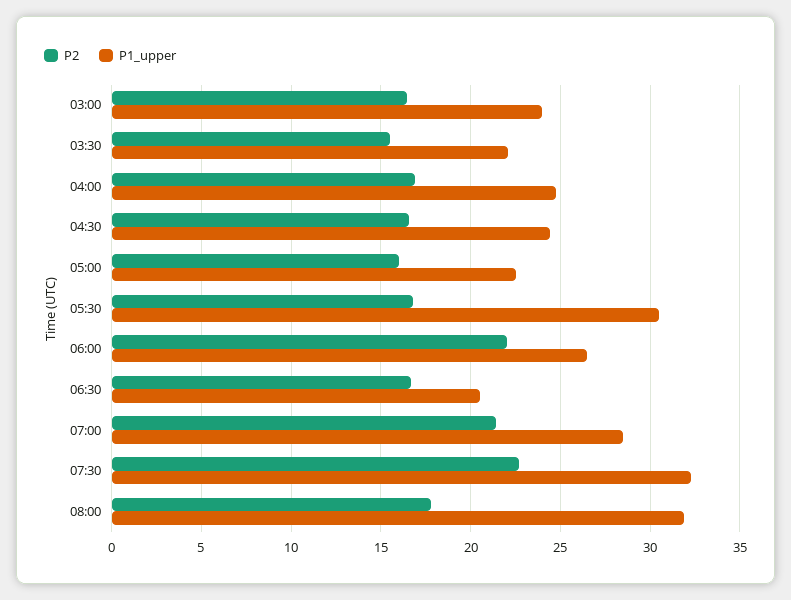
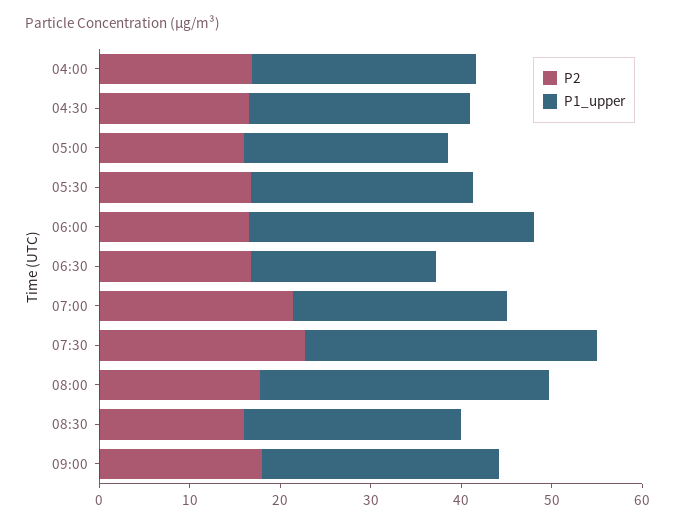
P2, 03:00: 16.5 -> none
P1_upper, 03:00: 24 -> none
P2, 03:30: 15.5 -> none
P1_upper, 03:30: 22 -> none
P1_upper, 05:30: 30.5 -> 24
P2, 06:00: 22 -> 16
P1_upper, 06:00: 26.5 -> 32
P1_upper, 07:00: 28.5 -> 24
P2, 08:30: none -> 16
P1_upper, 08:30: none -> 24
P2, 09:00: none -> 18
P1_upper, 09:00: none -> 26

